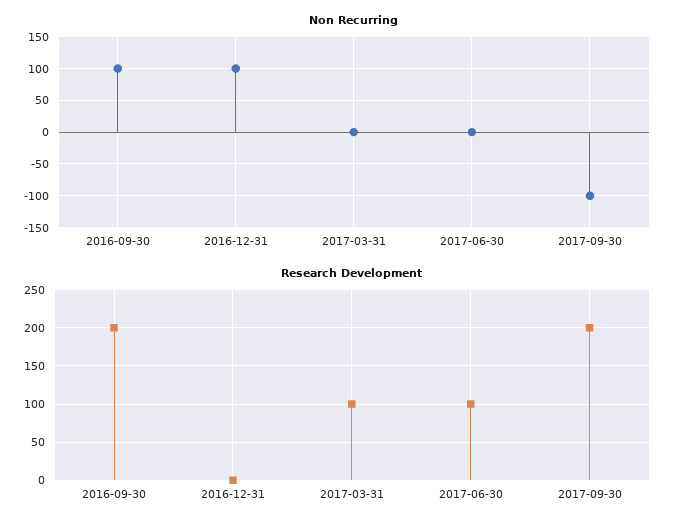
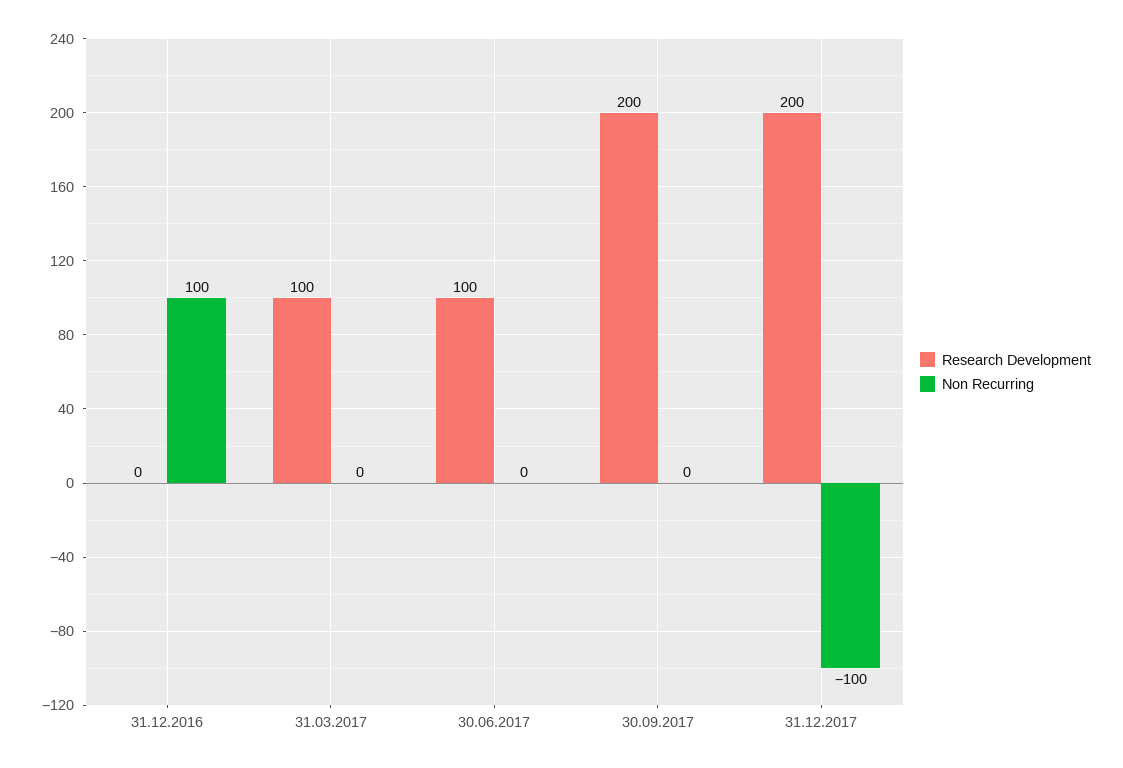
Non Recurring, 2016-09-30: 100 -> none
Non Recurring, 2017-09-30: -100 -> 0
Research Development, 2016-09-30: 200 -> none
Research Development, 31.12.2017: none -> 200
Non Recurring, 31.12.2017: none -> -100

